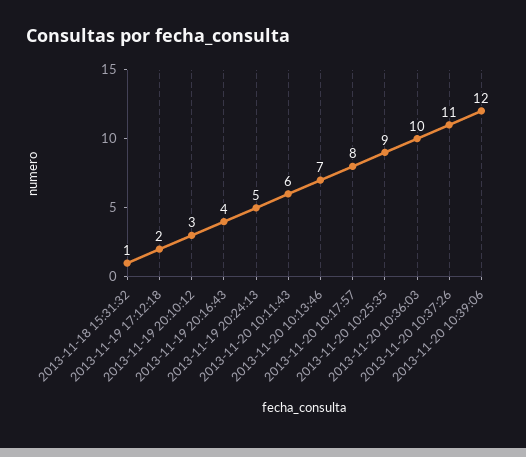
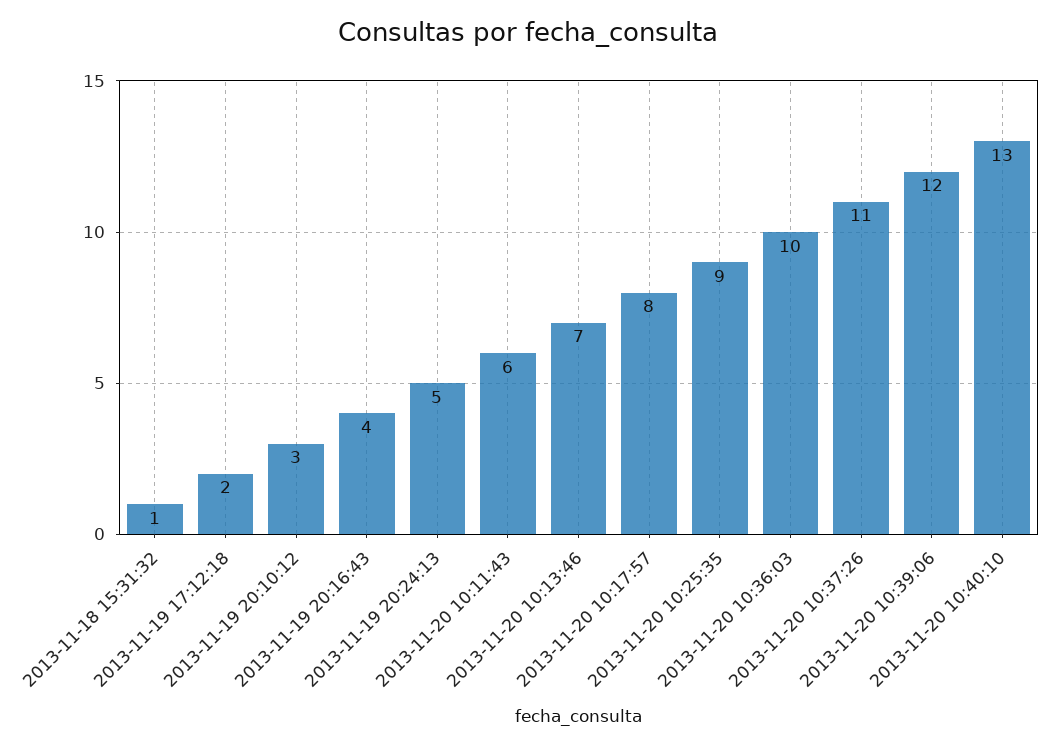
2013-11-20 10:40:10: none -> 13

